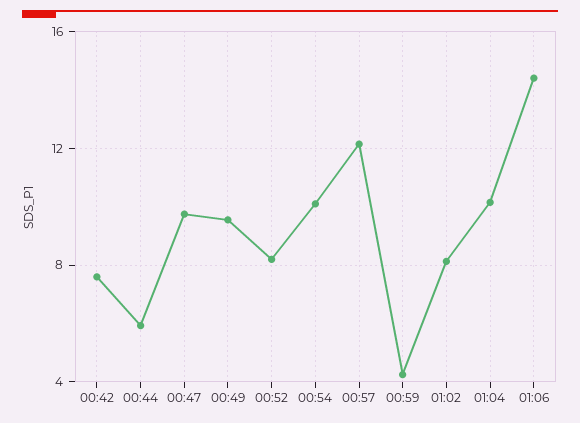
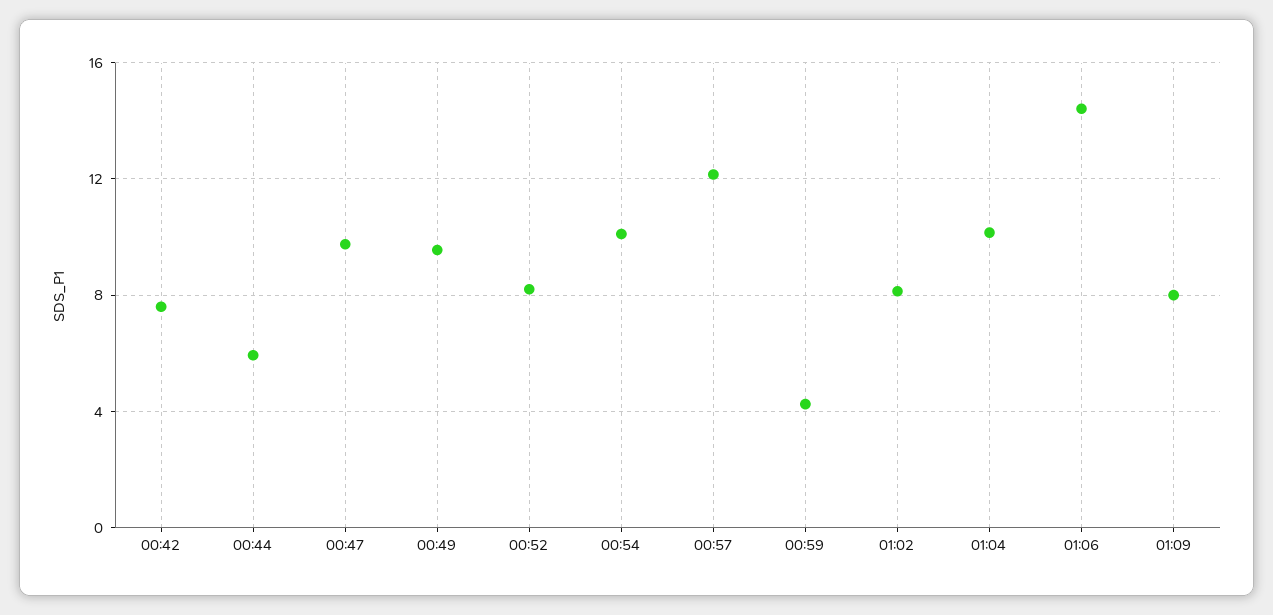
01:09: none -> 8

